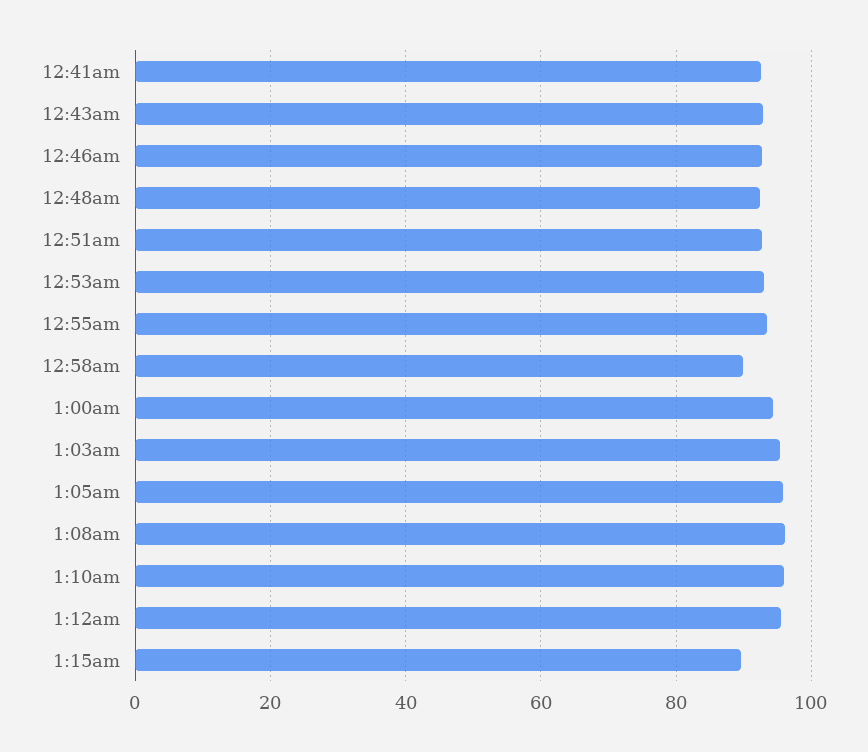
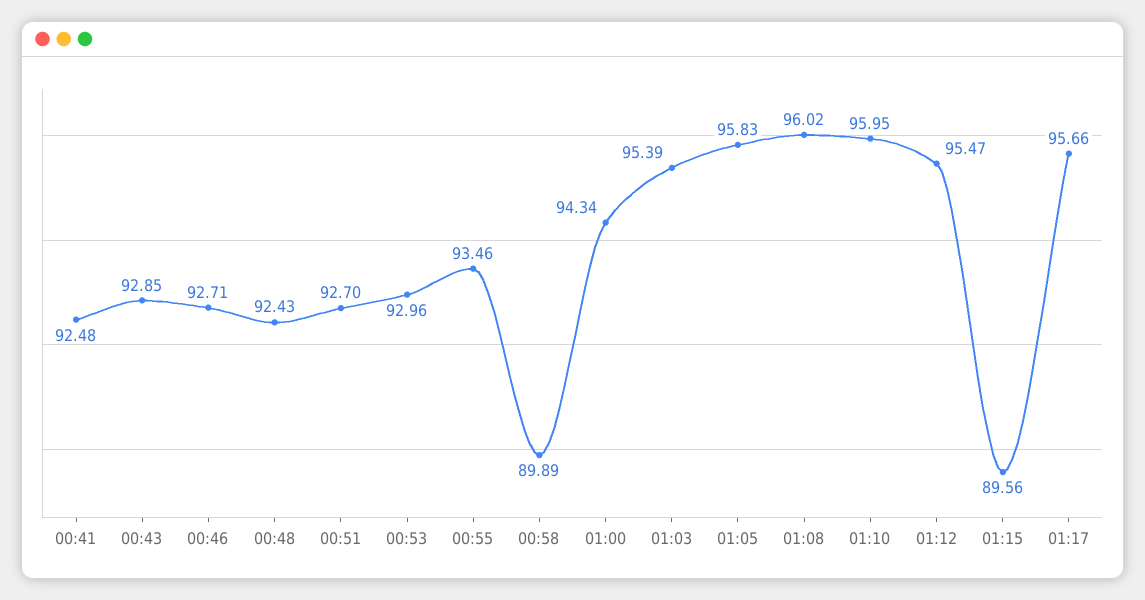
01:17: none -> 95.66

